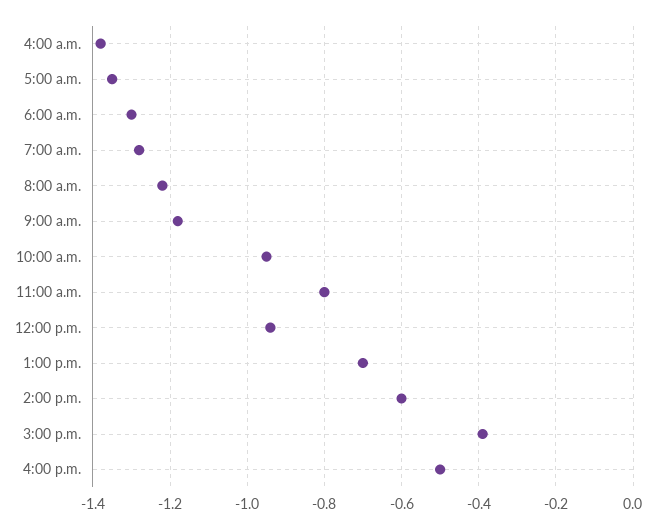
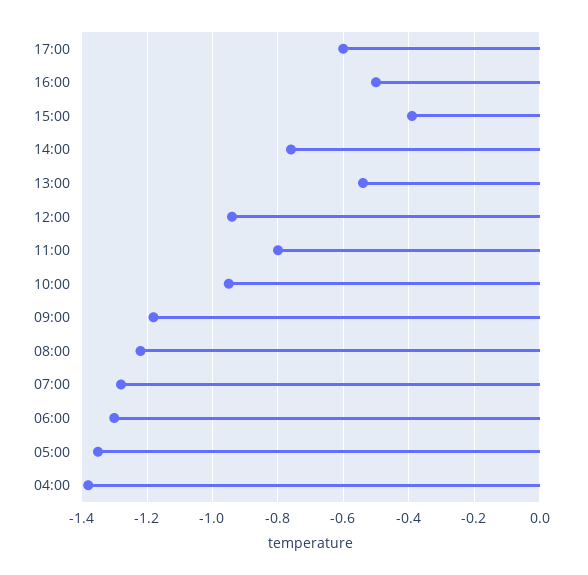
1:00 p.m.: -0.7 -> -0.55
2:00 p.m.: -0.6 -> -0.75
17:00: none -> -0.6

